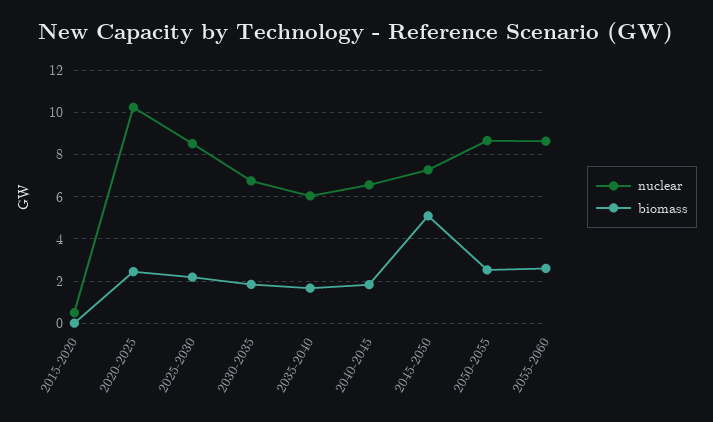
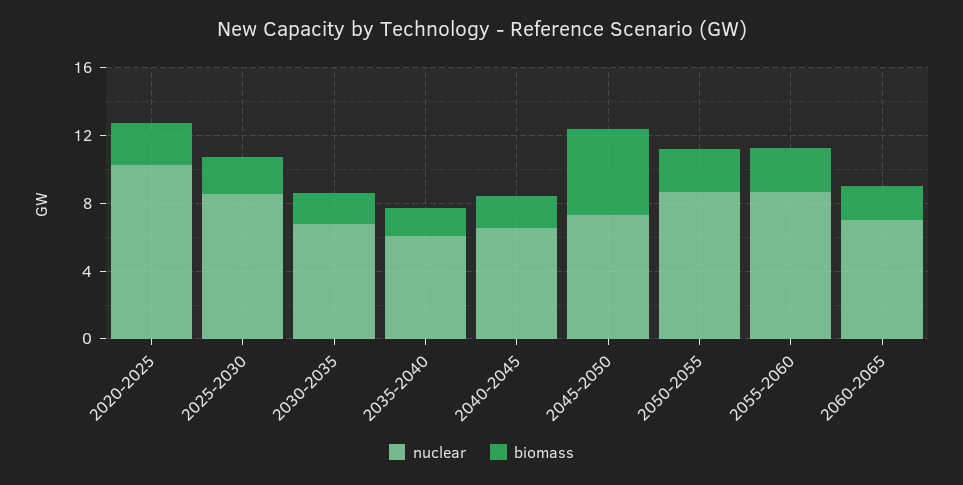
nuclear, 2015-2020: 0.5 -> none
biomass, 2015-2020: 0 -> none
nuclear, 2060-2065: none -> 7
biomass, 2060-2065: none -> 2

